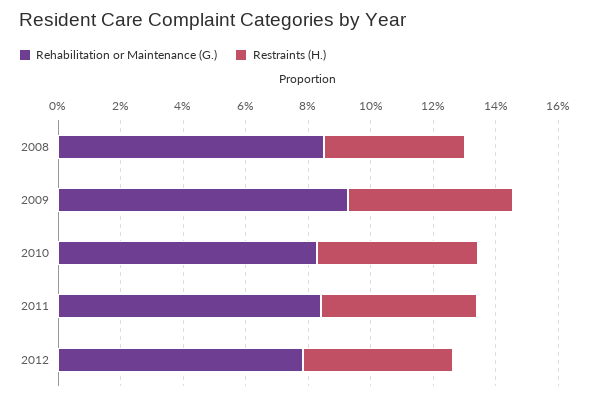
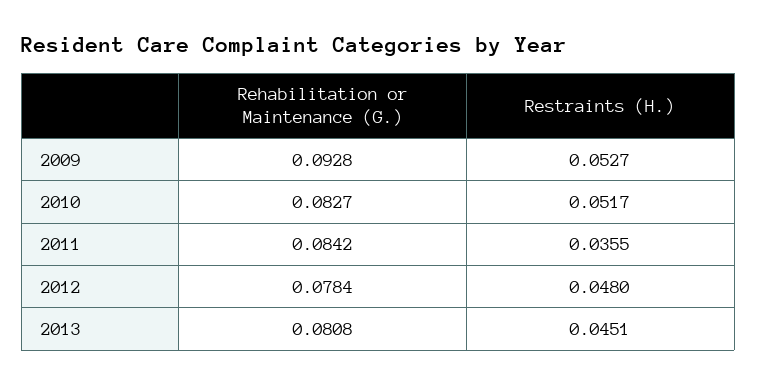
Rehabilitation or Maintenance (G.), 2008: 0.085 -> none
Restraints (H.), 2008: 0.045 -> none
Restraints (H.), 2011: 0.05 -> 0.0355
Rehabilitation or Maintenance (G.), 2013: none -> 0.0808
Restraints (H.), 2013: none -> 0.0451

